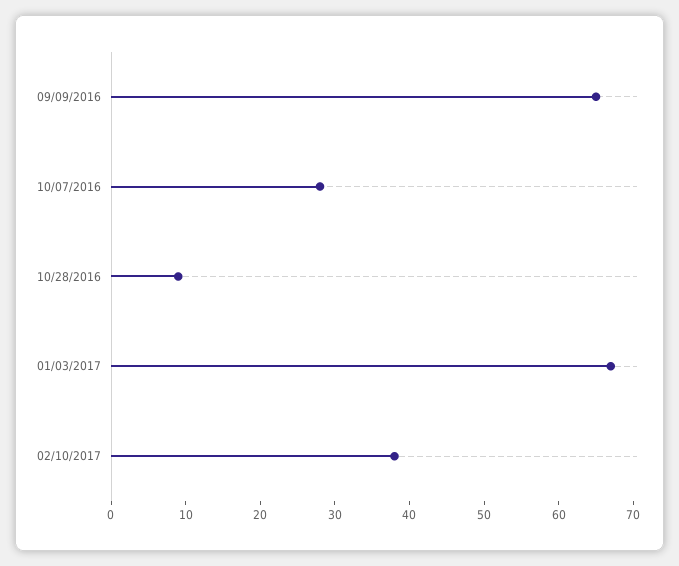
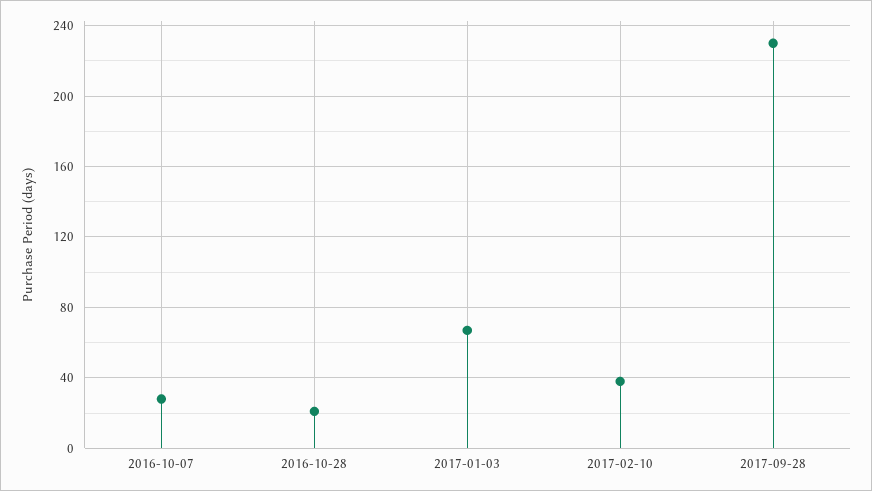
09/09/2016: 65 -> none
10/28/2016: 10 -> 20
2017-09-28: none -> 230

